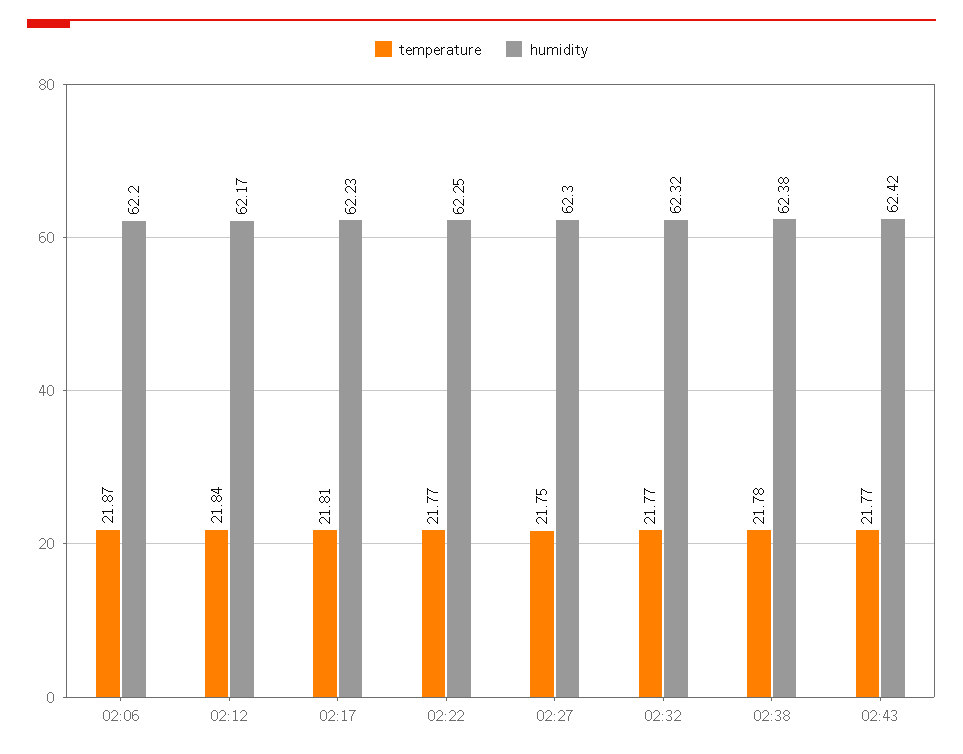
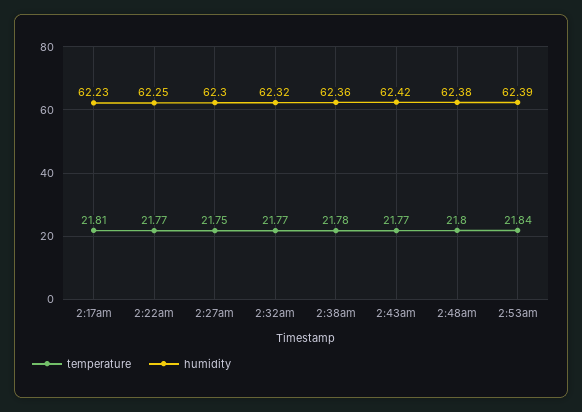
temperature, 02:06: 21.87 -> none
humidity, 02:06: 62.2 -> none
temperature, 02:12: 21.84 -> none
humidity, 02:12: 62.17 -> none
humidity, 02:38: 62.38 -> 62.36
temperature, 2:48am: none -> 21.8
humidity, 2:48am: none -> 62.38
temperature, 2:53am: none -> 21.84
humidity, 2:53am: none -> 62.39

